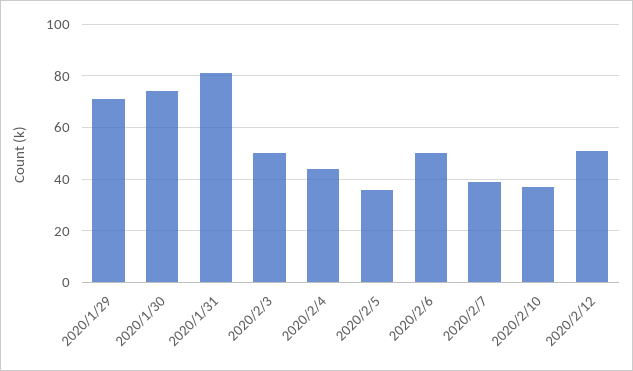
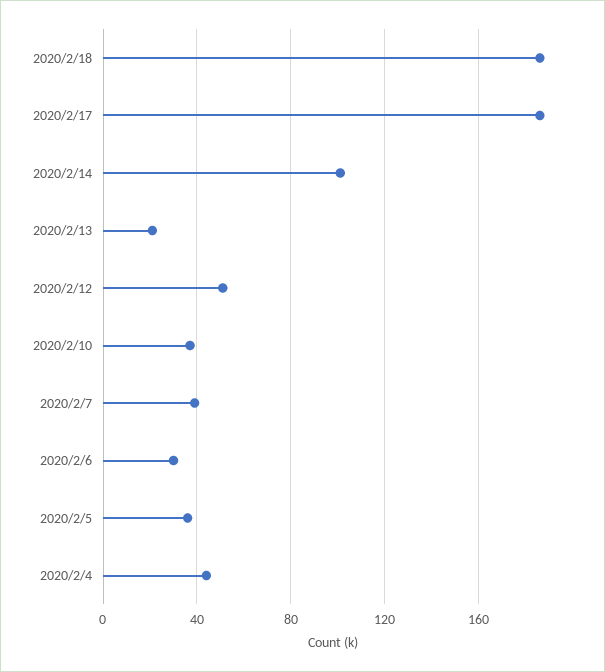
2020/1/29: 70 -> none
2020/1/30: 75 -> none
2020/1/31: 80 -> none
2020/2/3: 50 -> none
2020/2/6: 50 -> 30
2020/2/18: none -> 185
2020/2/17: none -> 185
2020/2/14: none -> 100
2020/2/13: none -> 20

